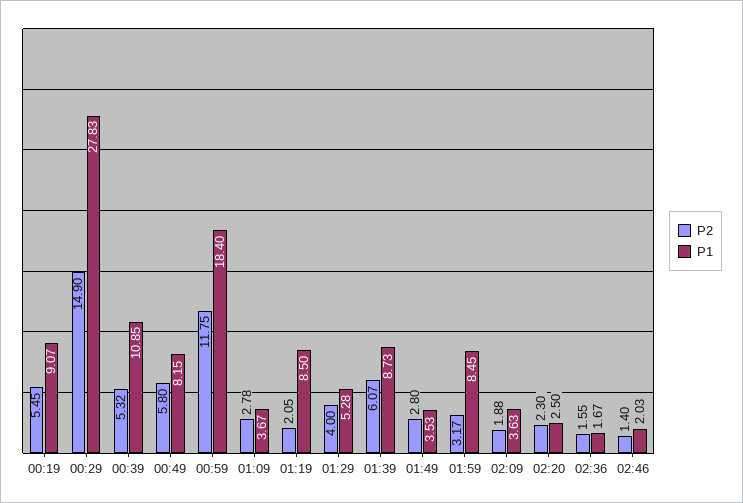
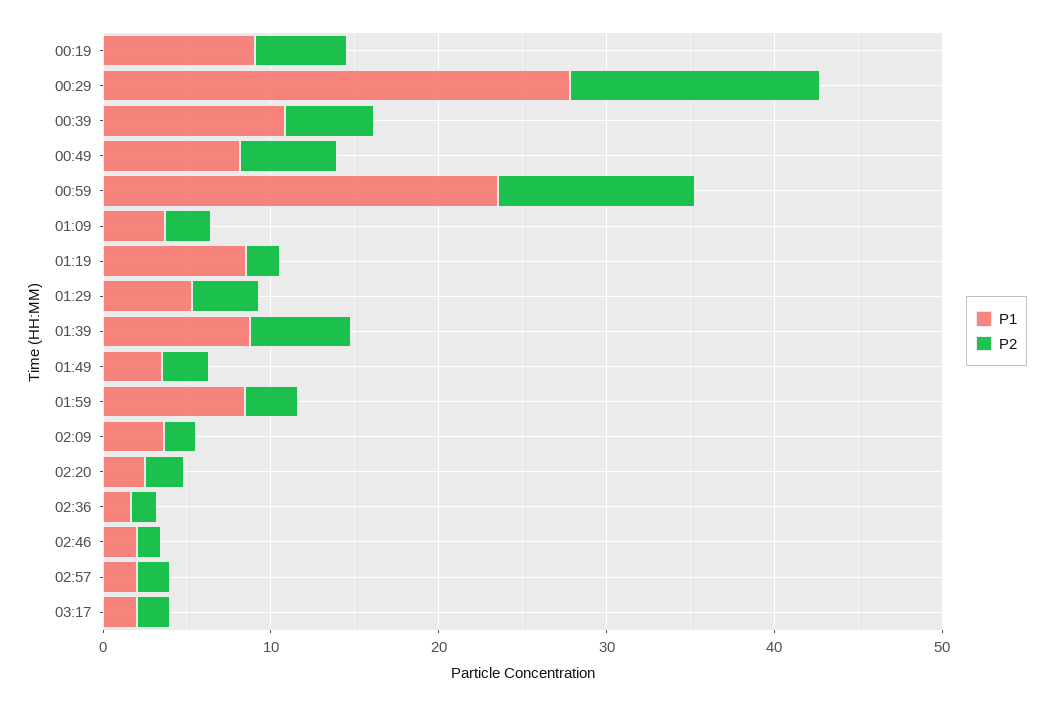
P1, 00:59: 18.4 -> 24
P1, 02:57: none -> 2
P2, 02:57: none -> 2
P1, 03:17: none -> 2
P2, 03:17: none -> 2

